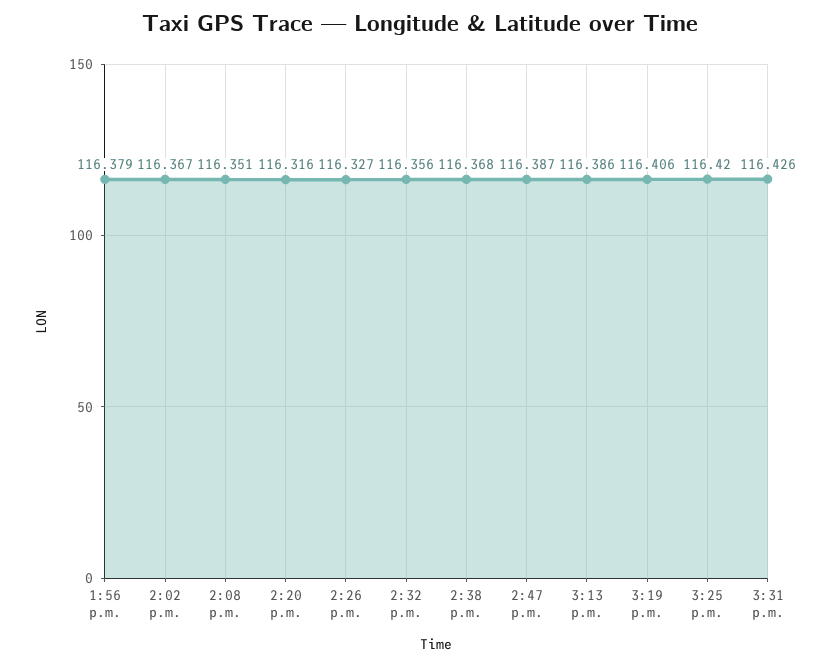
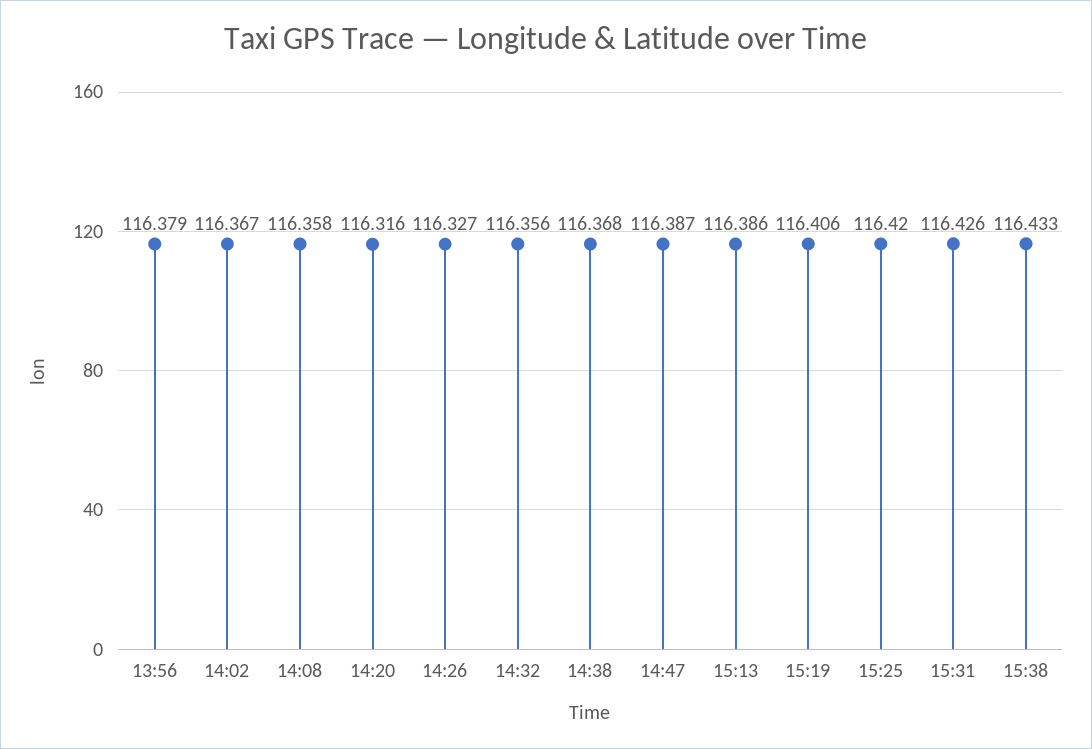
2:08 p.m.: 116.351 -> 116.358
15:38: none -> 116.433

